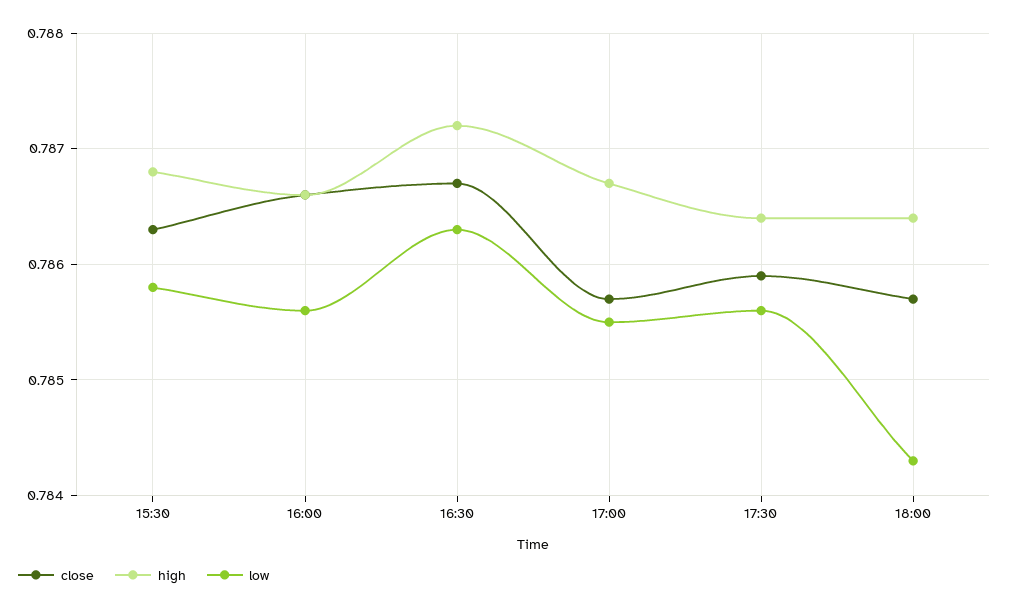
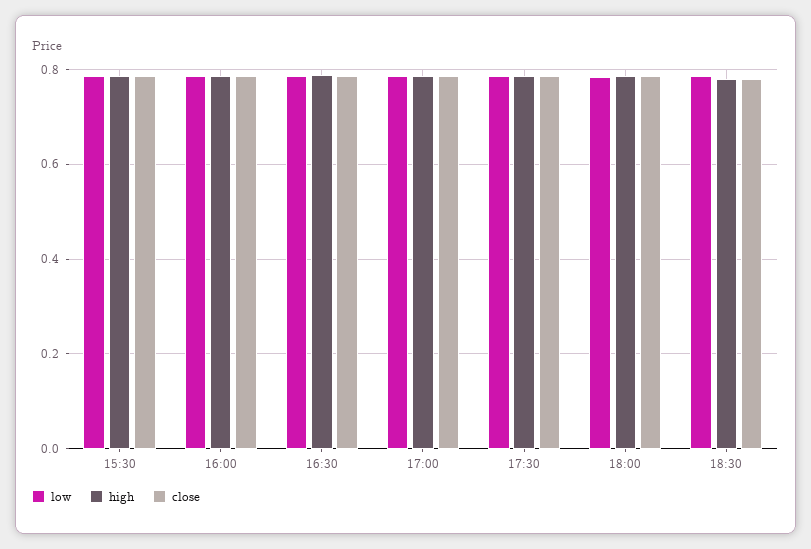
low, 18:30: none -> 0.78
high, 18:30: none -> 0.78
close, 18:30: none -> 0.78

